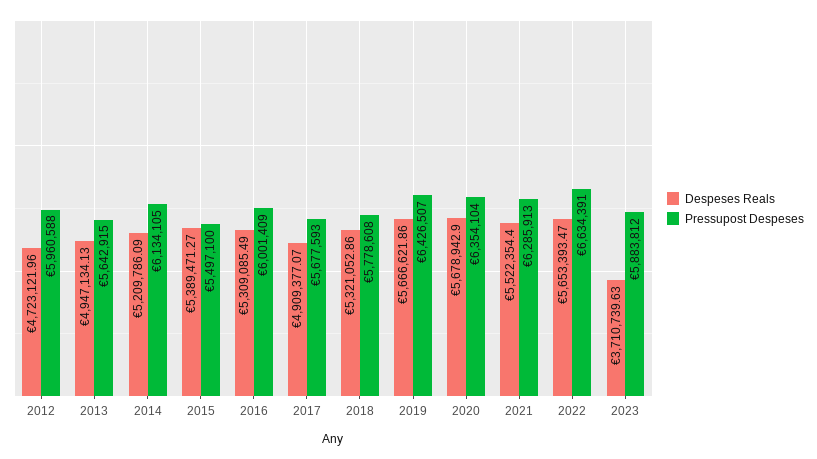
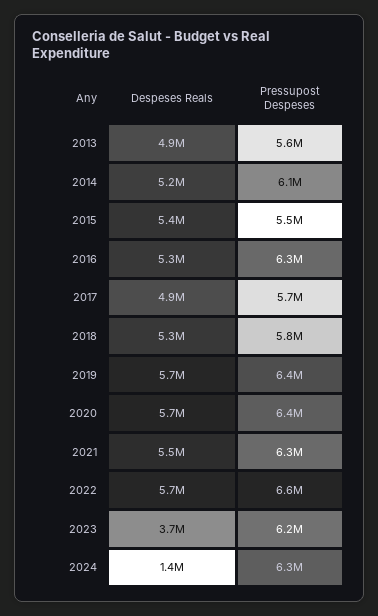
Despeses Reals, 2012: 4723121.96 -> none
Pressupost Despeses, 2012: 5960588 -> none
Pressupost Despeses, 2016: 6001409 -> 6300000
Pressupost Despeses, 2023: 5883812 -> 6200000
Despeses Reals, 2024: none -> 1400000
Pressupost Despeses, 2024: none -> 6300000

